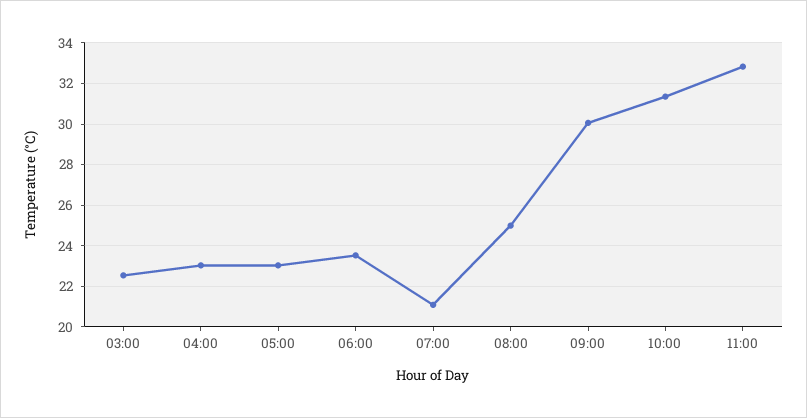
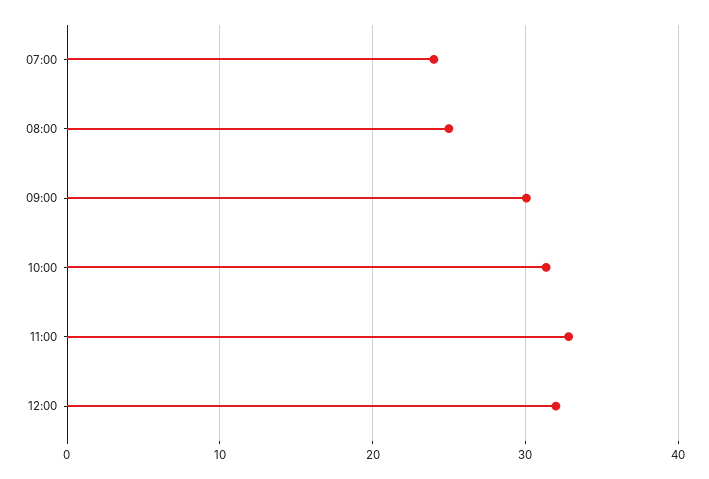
03:00: 22.5 -> none
04:00: 23 -> none
05:00: 23 -> none
06:00: 23.5 -> none
07:00: 21 -> 24
12:00: none -> 32

